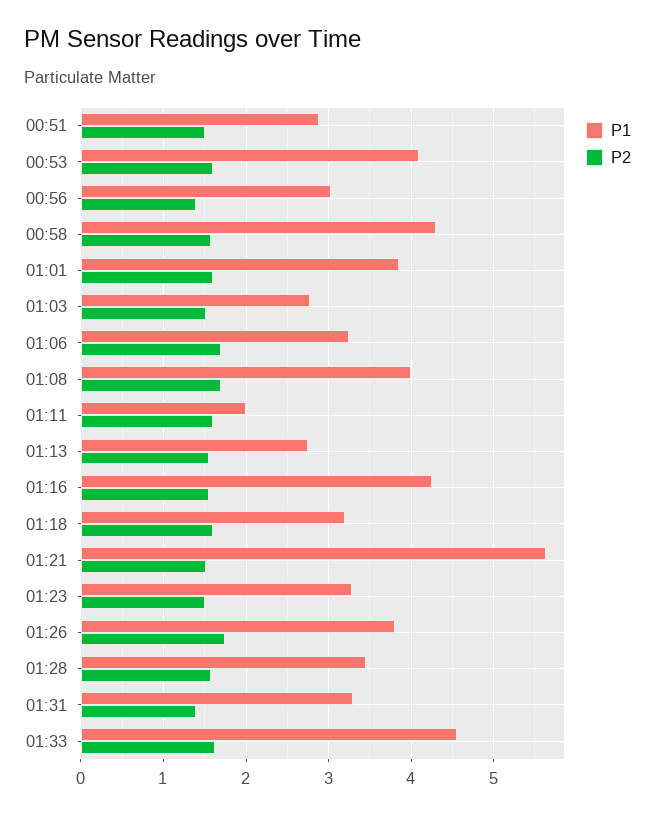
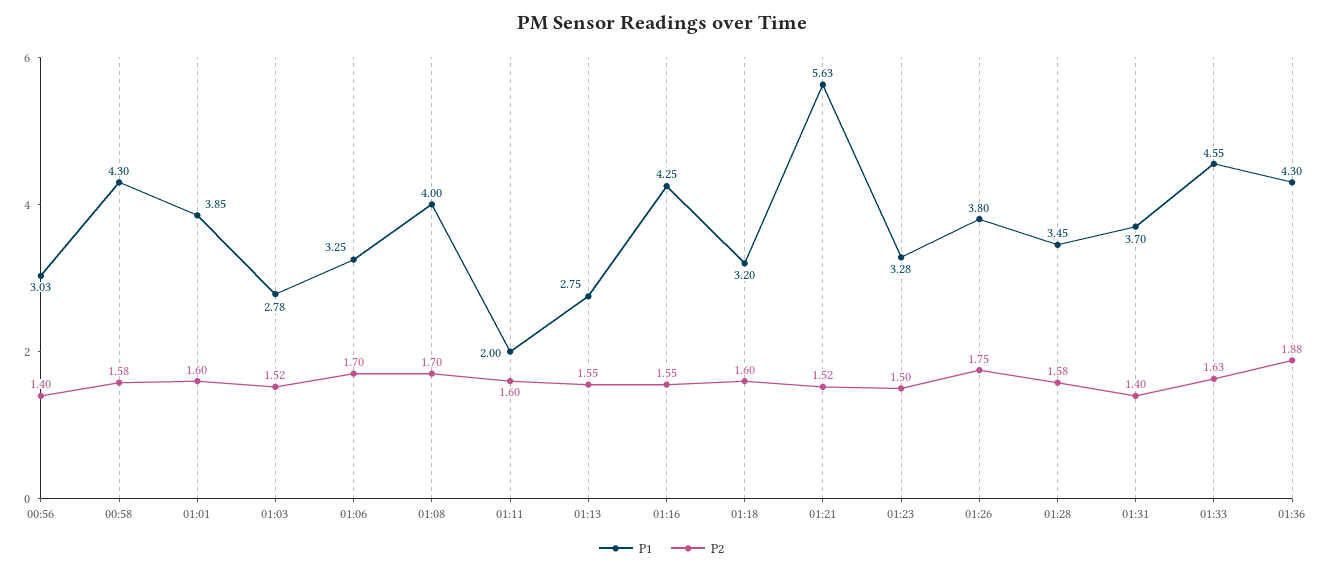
P1, 00:51: 2.9 -> none
P2, 00:51: 1.5 -> none
P1, 00:53: 4.1 -> none
P2, 00:53: 1.6 -> none
P1, 01:31: 3.3 -> 3.7
P1, 01:36: none -> 4.3
P2, 01:36: none -> 1.88

